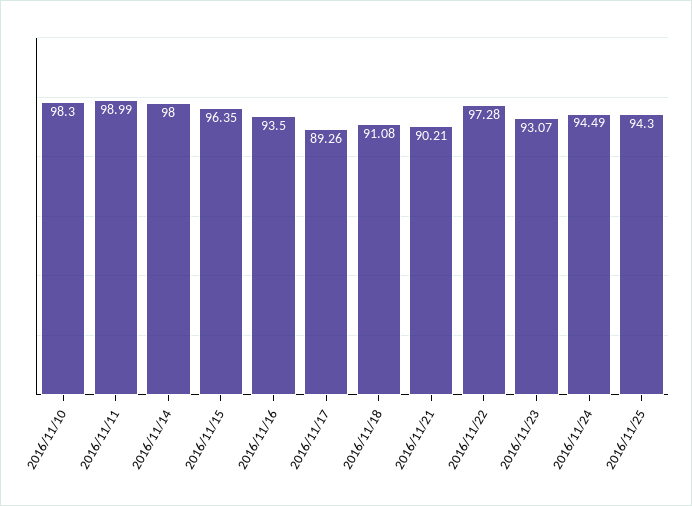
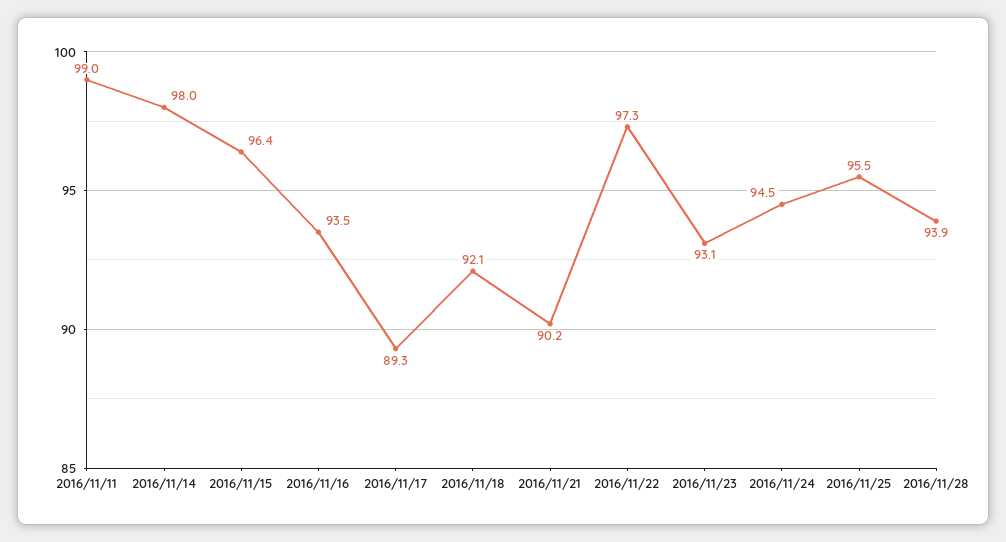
2016/11/10: 98.3 -> none
2016/11/18: 91.08 -> 92.1
2016/11/25: 94.3 -> 95.5
2016/11/28: none -> 93.9

